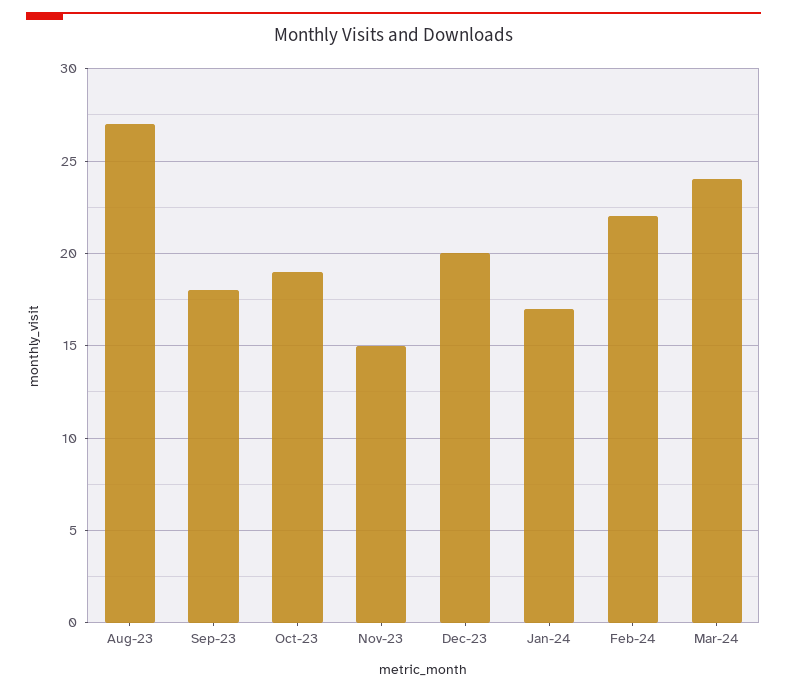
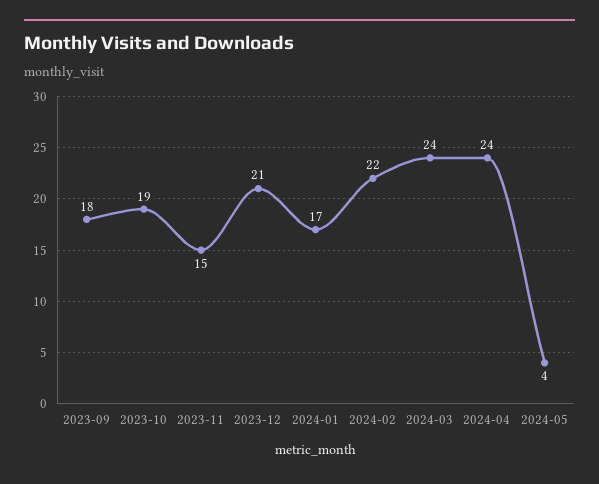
Aug-23: 27 -> none
Dec-23: 20 -> 21
2024-04: none -> 24
2024-05: none -> 4

